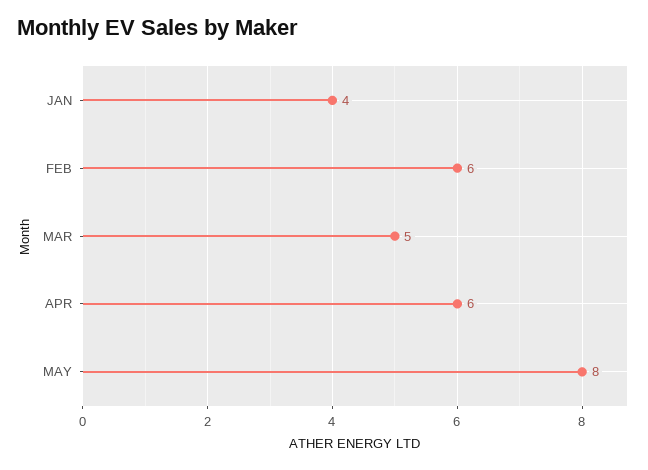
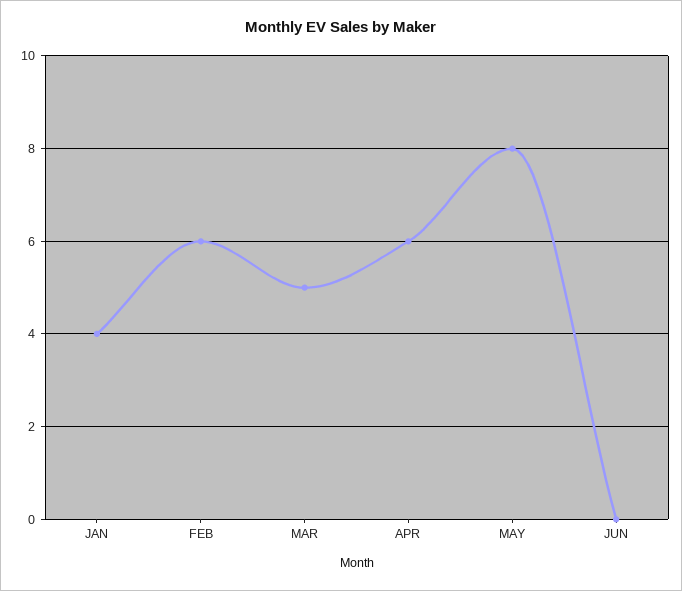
JUN: none -> 0

